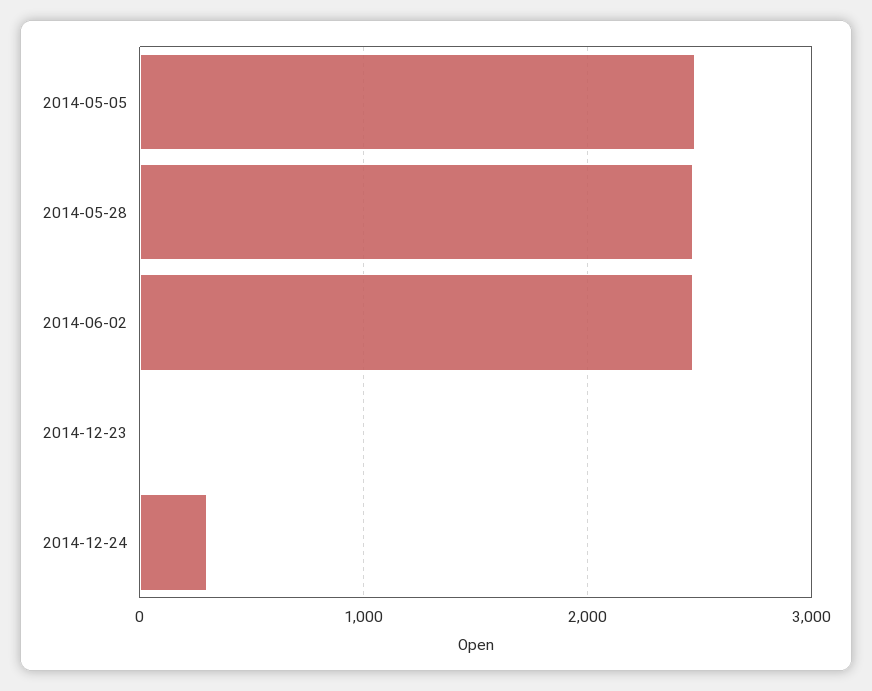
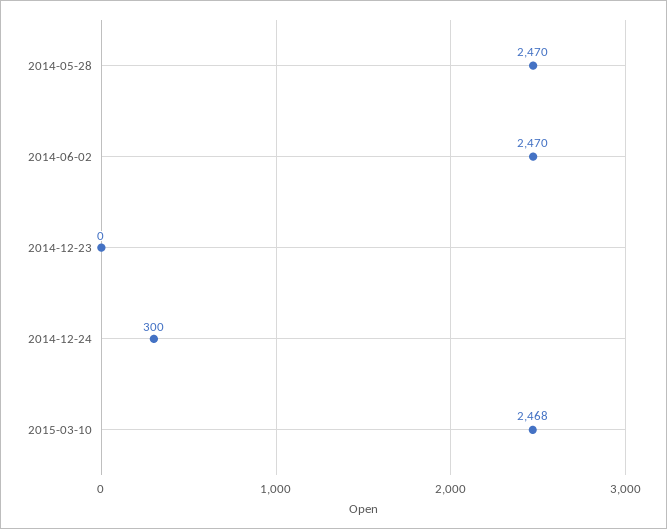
2014-05-05: 2500 -> none
2015-03-10: none -> 2468

